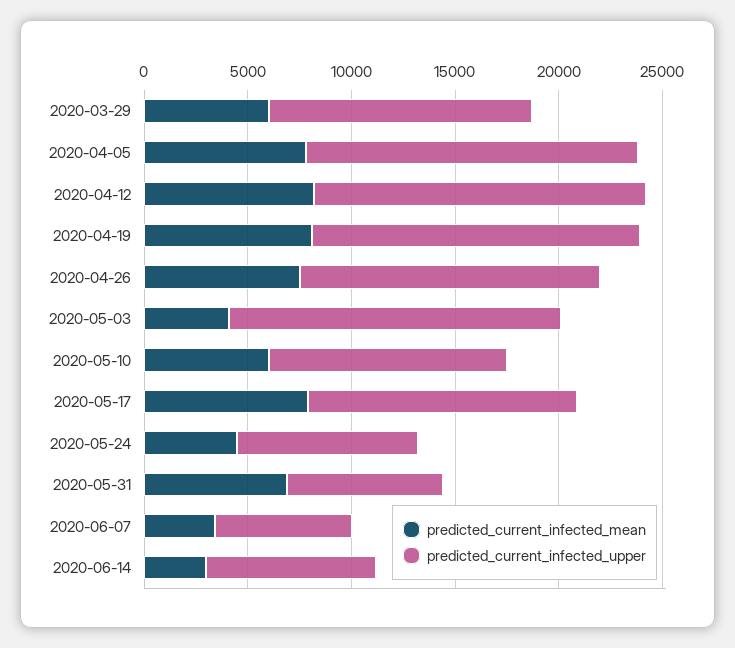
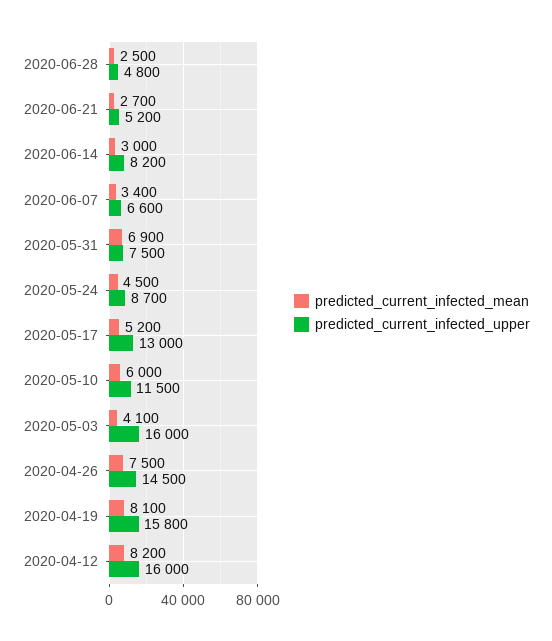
predicted_current_infected_mean, 2020-03-29: 6000 -> none
predicted_current_infected_upper, 2020-03-29: 13000 -> none
predicted_current_infected_mean, 2020-04-05: 8000 -> none
predicted_current_infected_upper, 2020-04-05: 16000 -> none
predicted_current_infected_mean, 2020-05-17: 8000 -> 5200
predicted_current_infected_mean, 2020-06-28: none -> 2500
predicted_current_infected_upper, 2020-06-28: none -> 4800
predicted_current_infected_mean, 2020-06-21: none -> 2700
predicted_current_infected_upper, 2020-06-21: none -> 5200

